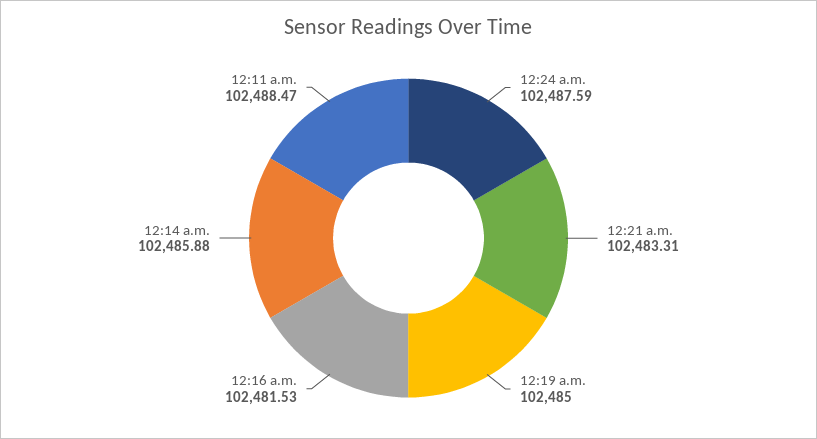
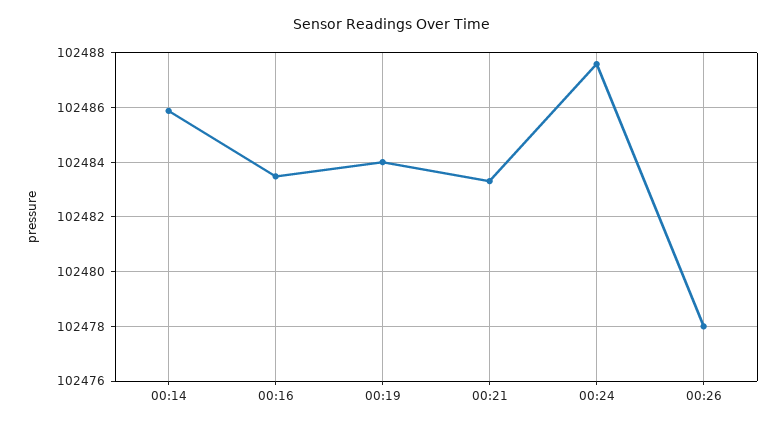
12:19 a.m.: 102485 -> 102484
12:16 a.m.: 102481.53 -> 102483.5
12:11 a.m.: 102488.47 -> none
00:26: none -> 102478

